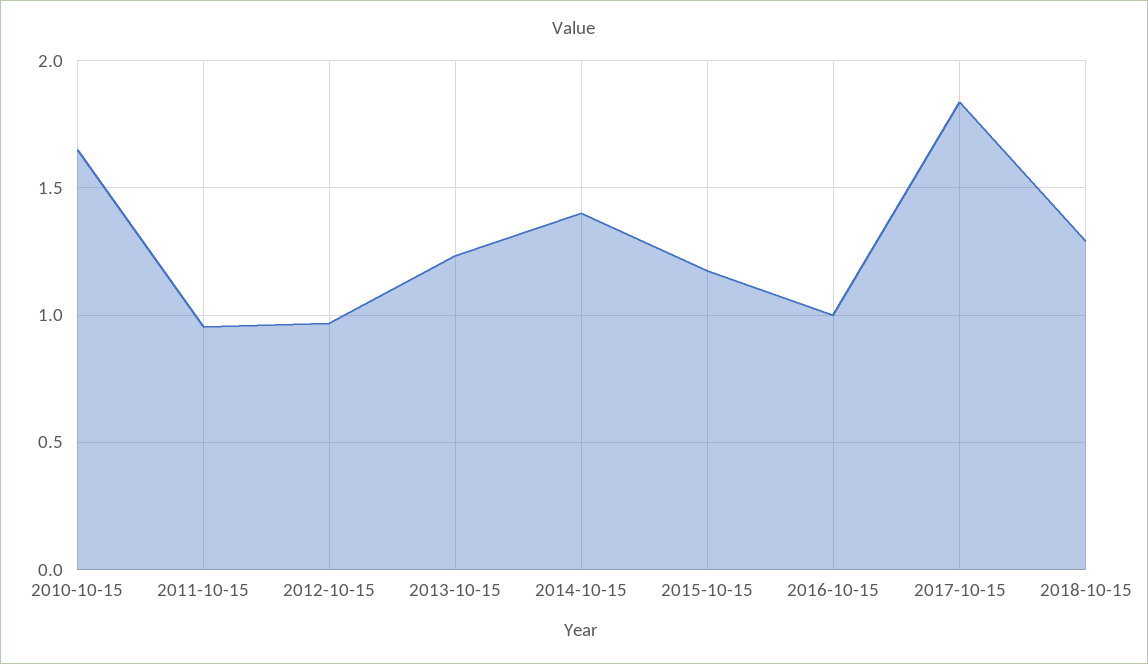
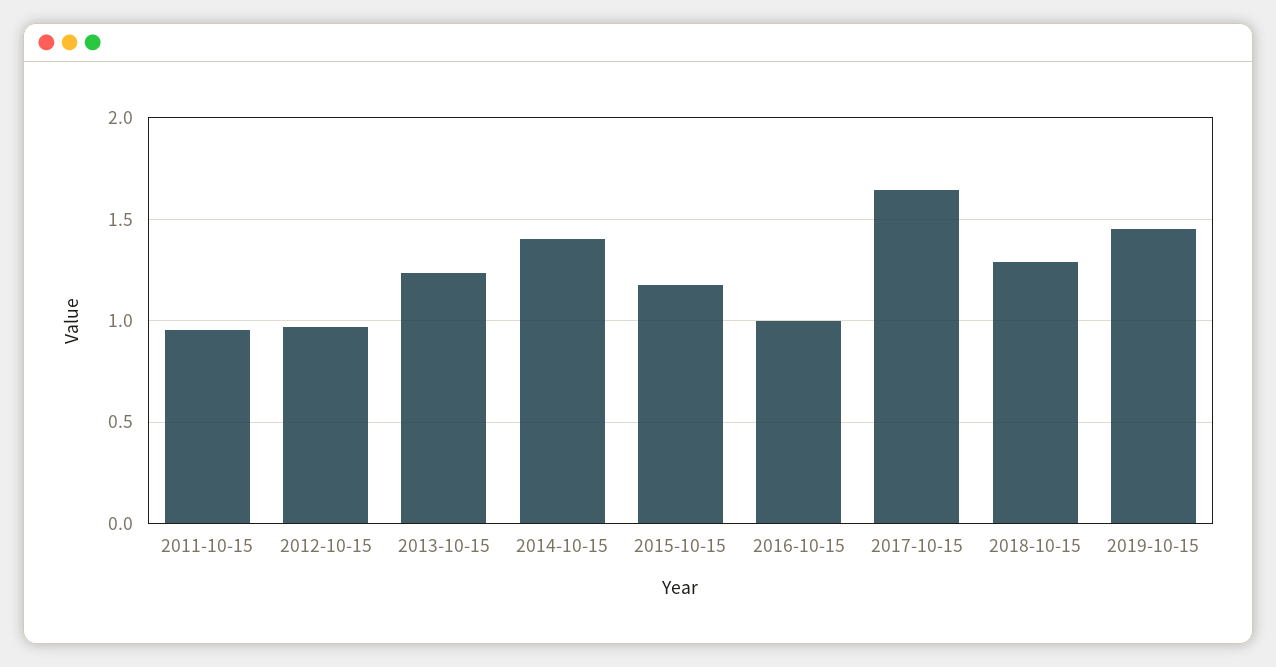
2010-10-15: 1.65 -> none
2017-10-15: 1.85 -> 1.65
2019-10-15: none -> 1.45

